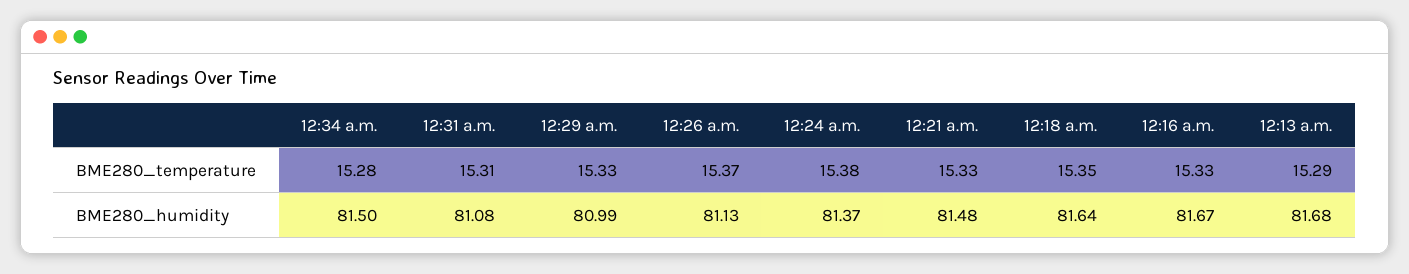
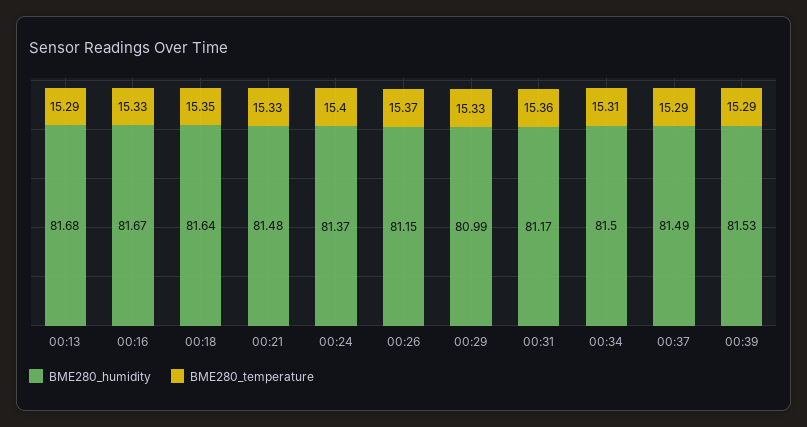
BME280_temperature, 12:34 a.m.: 15.28 -> 15.31
BME280_temperature, 12:31 a.m.: 15.31 -> 15.36
BME280_temperature, 12:24 a.m.: 15.38 -> 15.4
BME280_humidity, 12:31 a.m.: 81.08 -> 81.17
BME280_humidity, 12:26 a.m.: 81.13 -> 81.15
BME280_humidity, 00:37: none -> 81.49
BME280_temperature, 00:37: none -> 15.29
BME280_humidity, 00:39: none -> 81.53
BME280_temperature, 00:39: none -> 15.29

